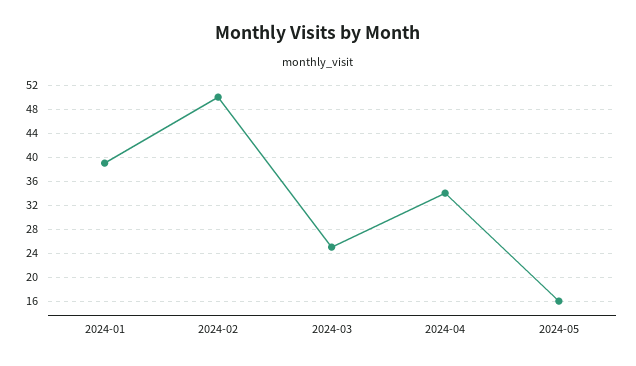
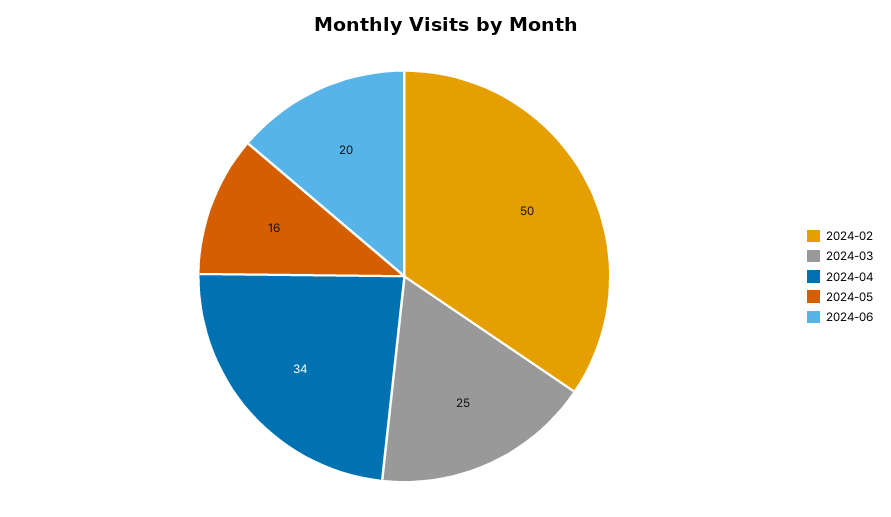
2024-01: 39 -> none
2024-06: none -> 20

